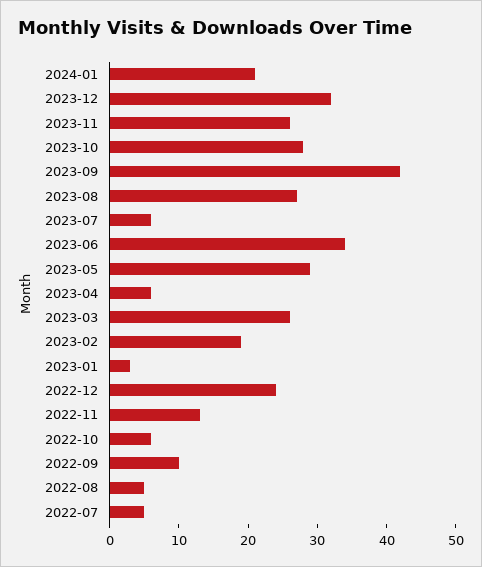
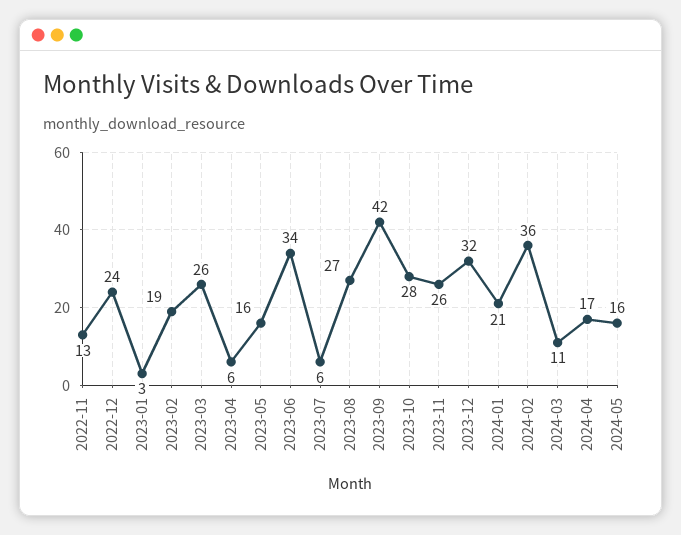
2023-05: 30 -> 16
2022-10: 5 -> none
2022-09: 10 -> none
2022-08: 5 -> none
2022-07: 5 -> none
2024-02: none -> 36
2024-03: none -> 11
2024-04: none -> 17
2024-05: none -> 16

